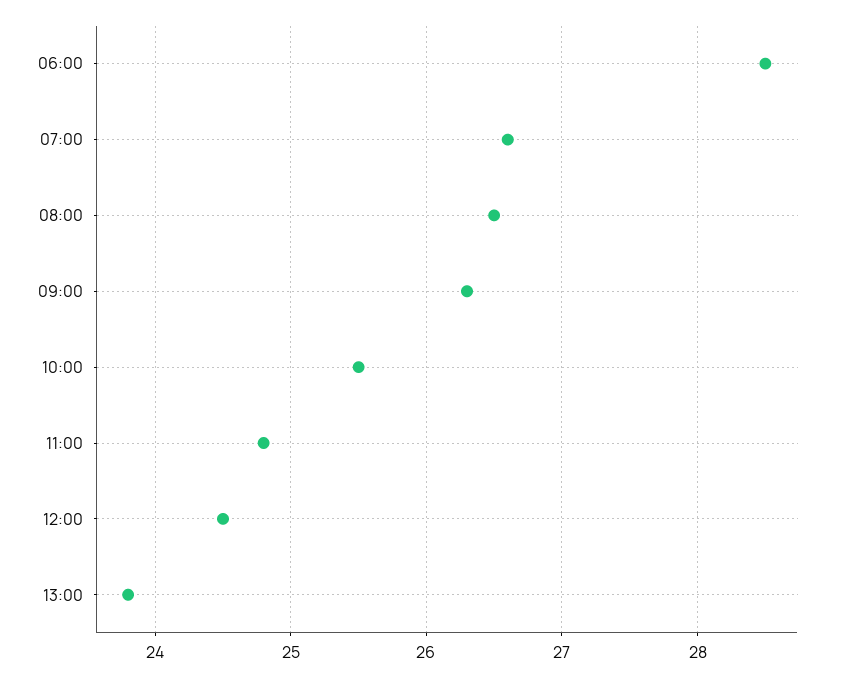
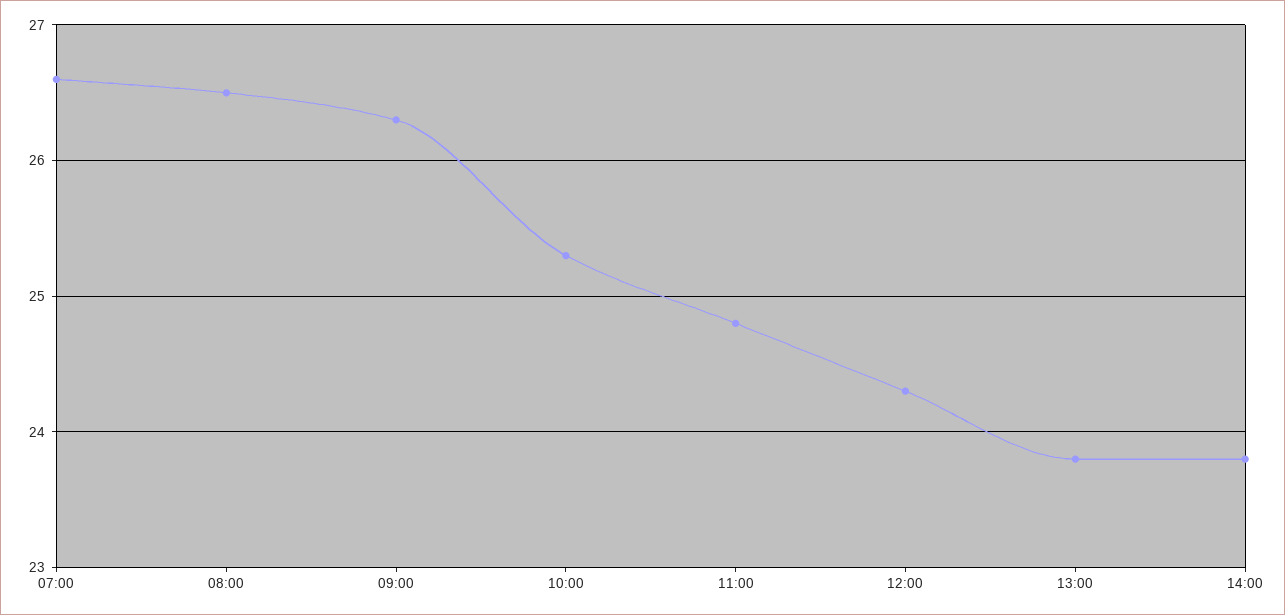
06:00: 28.5 -> none
10:00: 25.5 -> 25.3
12:00: 24.5 -> 24.3
14:00: none -> 23.8

